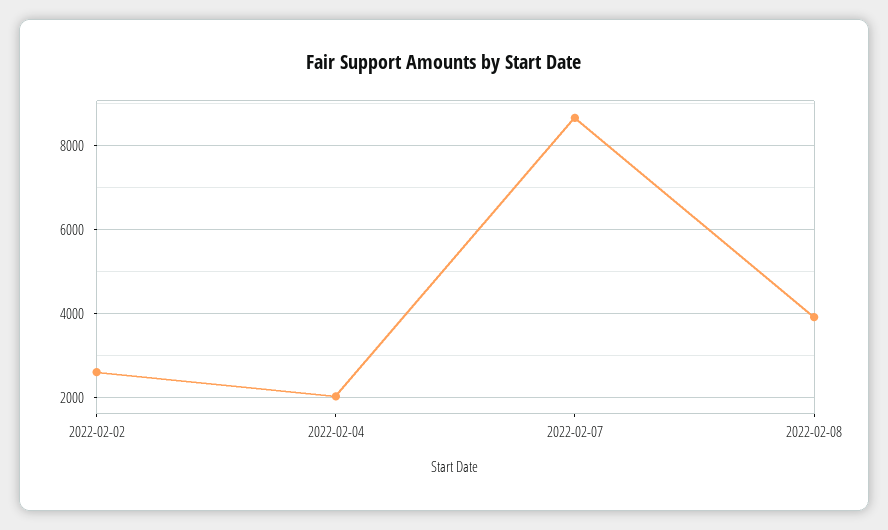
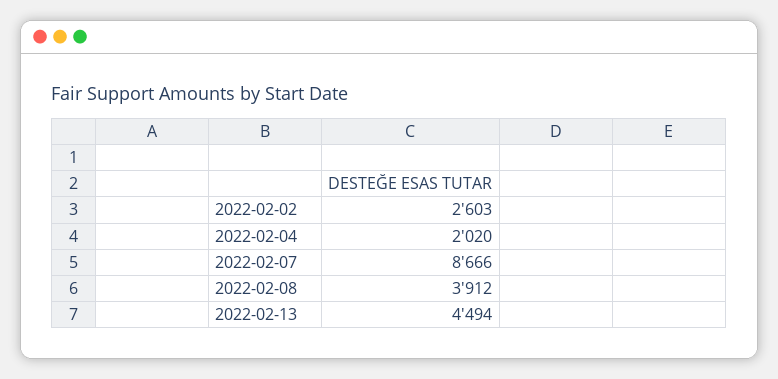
2022-02-13: none -> 4494

